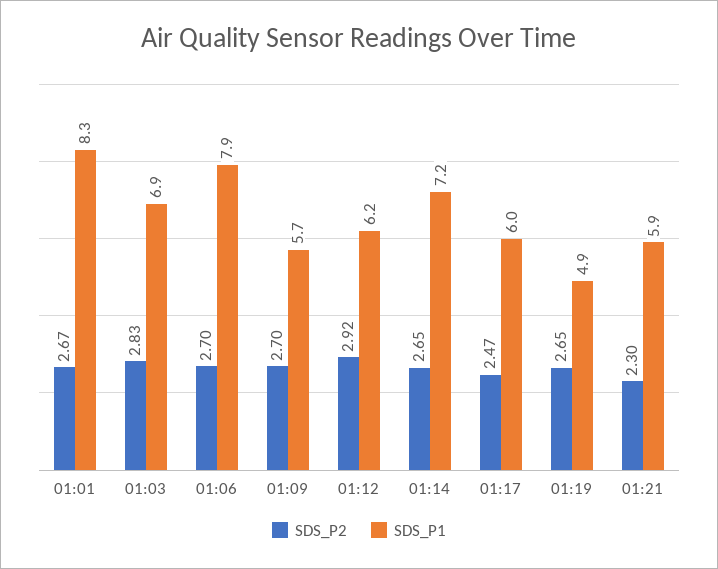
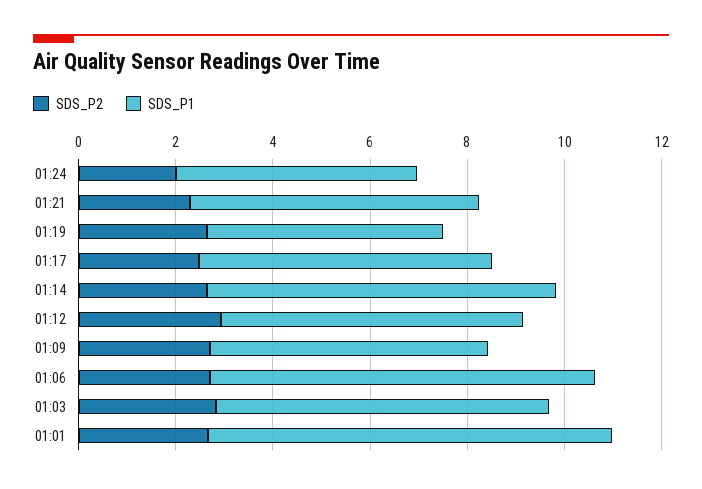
SDS_P2, 01:24: none -> 2
SDS_P1, 01:24: none -> 5

